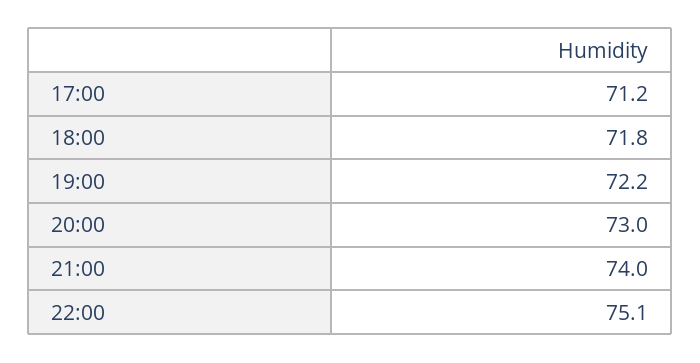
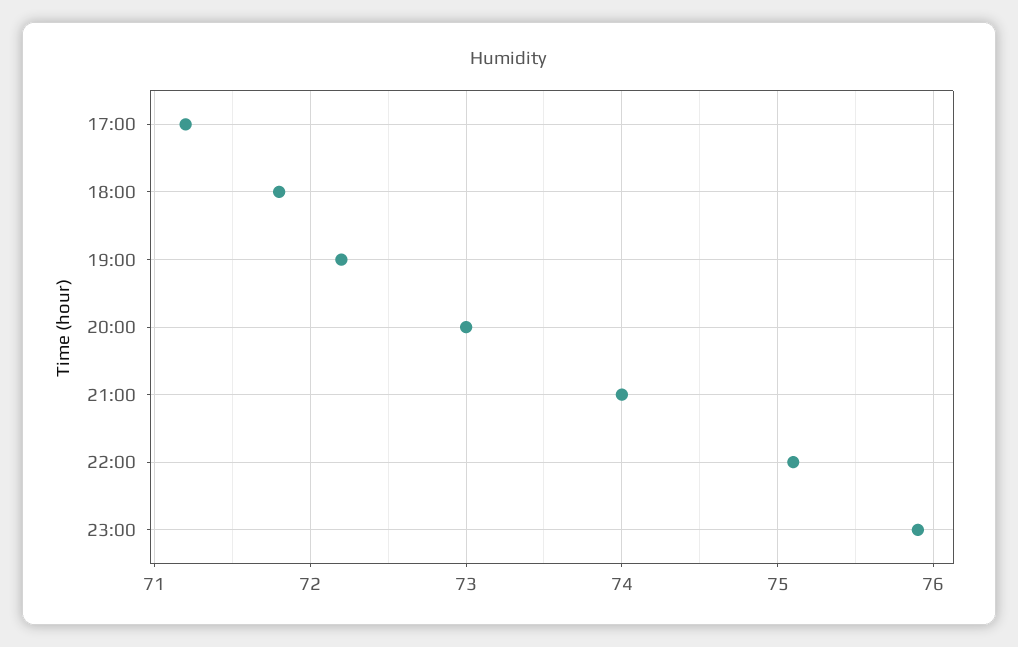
23:00: none -> 75.9

